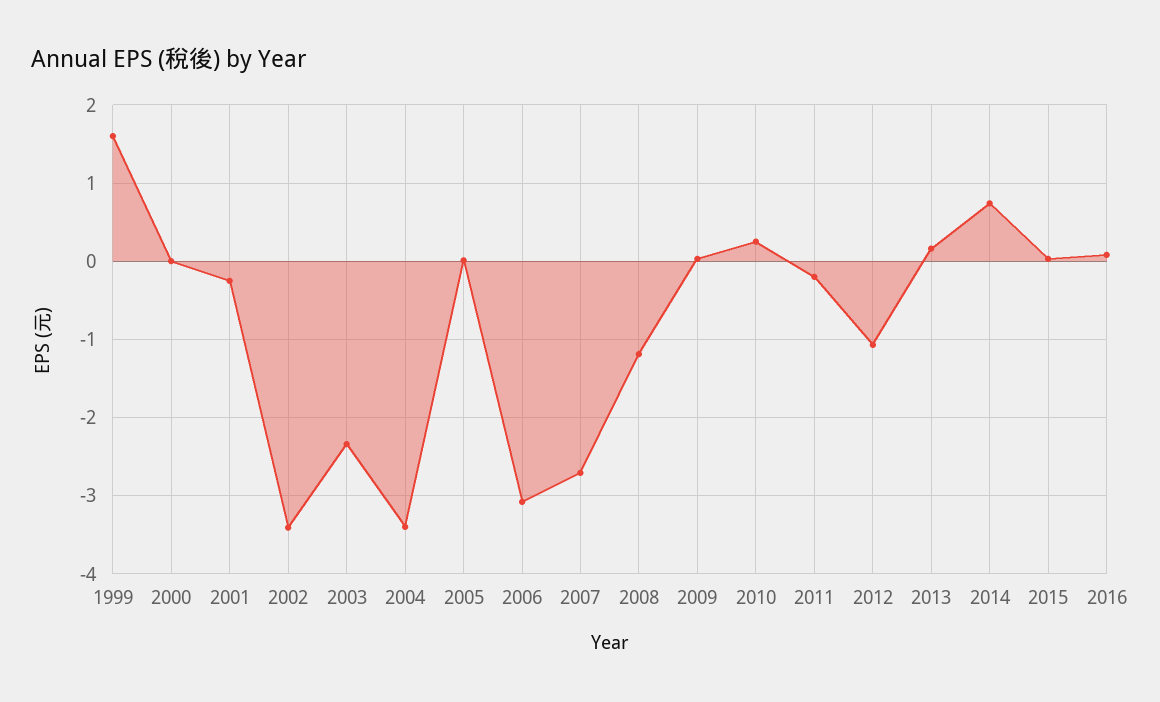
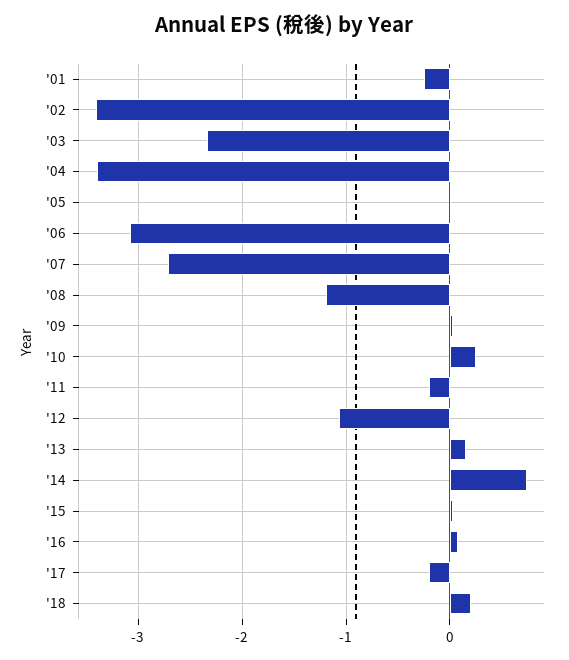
1999: 1.6 -> none
2000: 0 -> none
'17: none -> -0.2
'18: none -> 0.2

